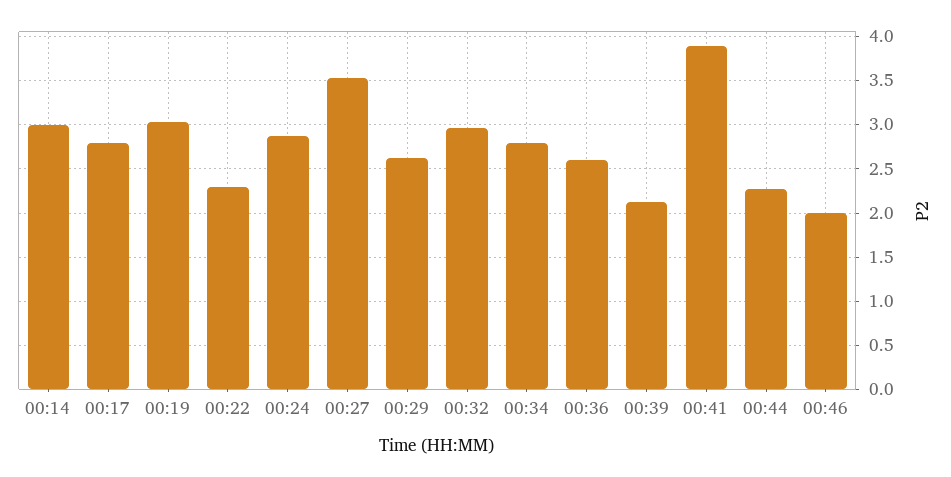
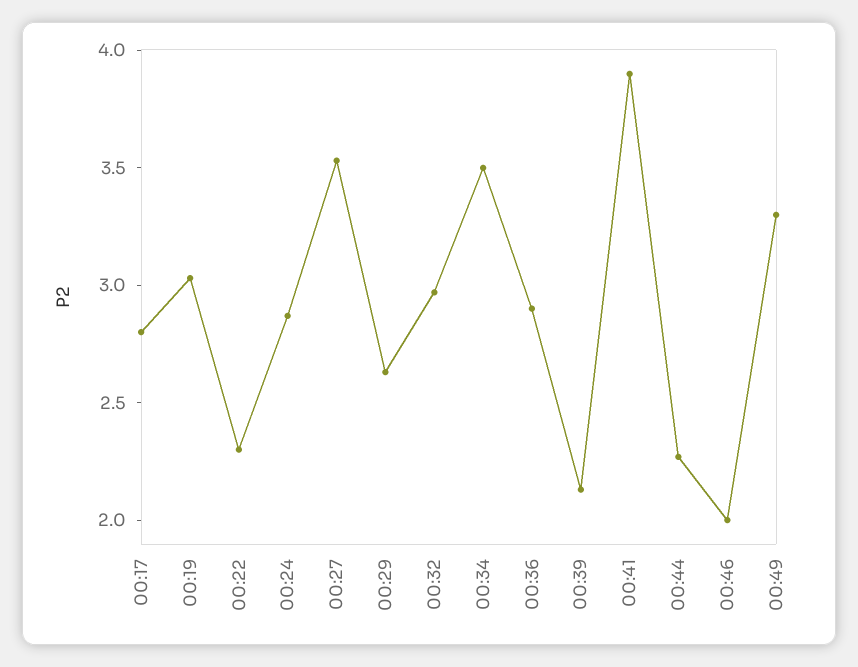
00:14: 3 -> none
00:34: 2.8 -> 3.5
00:36: 2.6 -> 2.9
00:49: none -> 3.3

